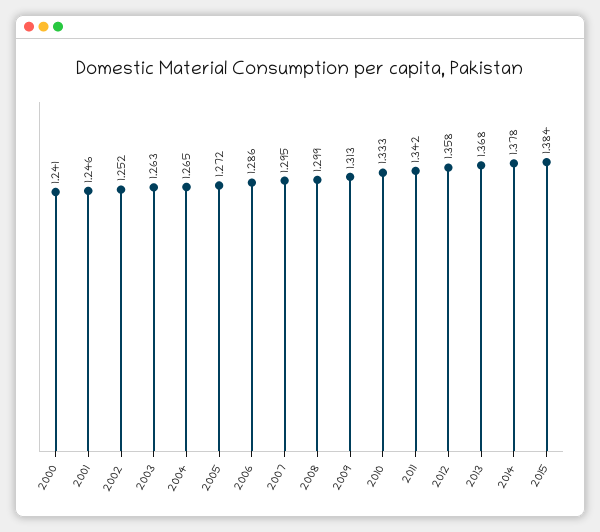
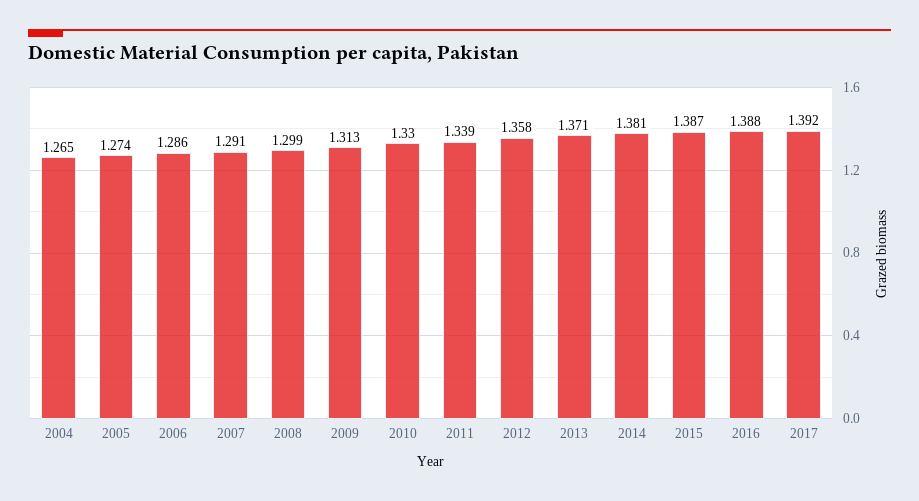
2000: 1.241 -> none
2001: 1.246 -> none
2002: 1.252 -> none
2003: 1.263 -> none
2005: 1.272 -> 1.274
2007: 1.295 -> 1.291
2010: 1.333 -> 1.33
2011: 1.342 -> 1.339
2013: 1.368 -> 1.371
2014: 1.378 -> 1.381
2015: 1.384 -> 1.387
2016: none -> 1.388
2017: none -> 1.392

